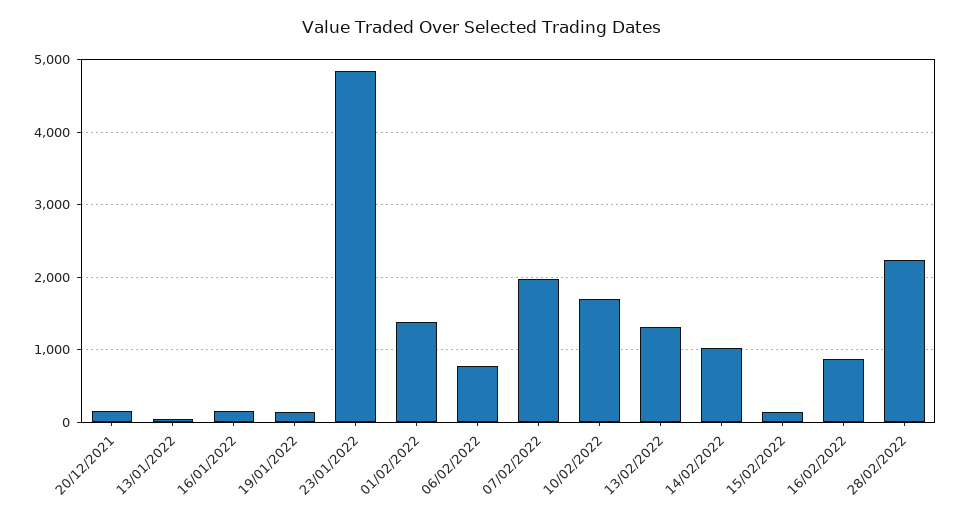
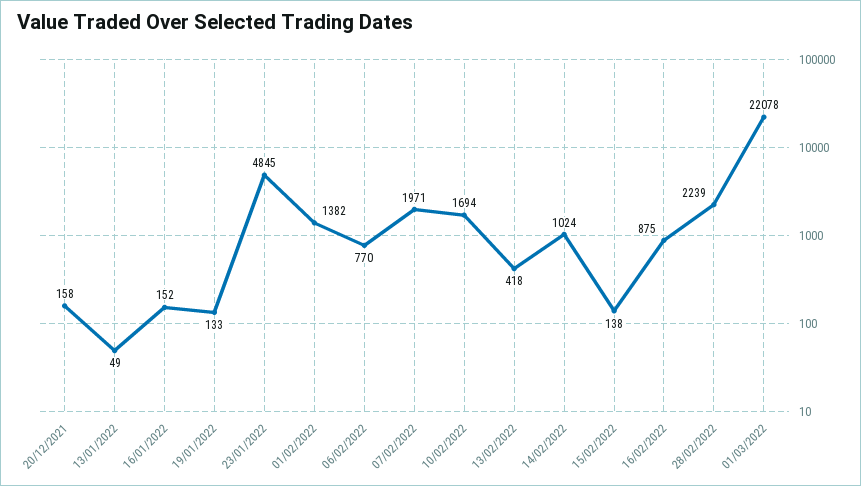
13/02/2022: 1300 -> 418
01/03/2022: none -> 22078

